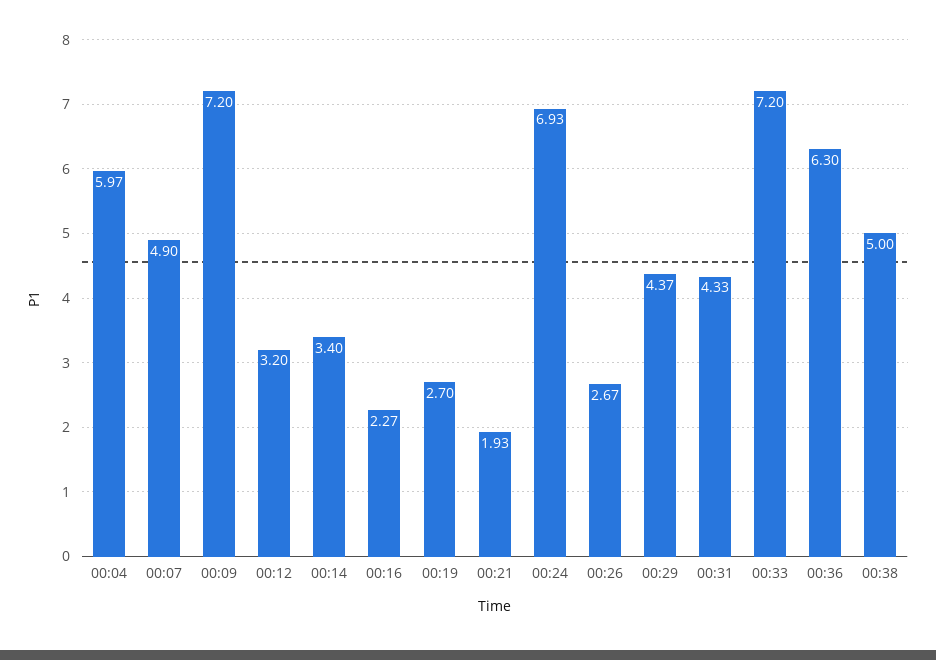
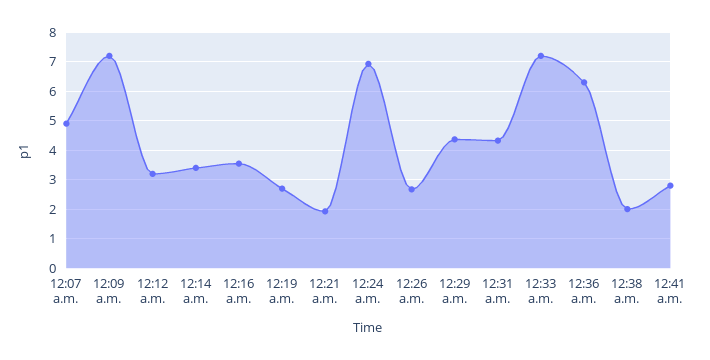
00:04: 5.97 -> none
00:16: 2.27 -> 3.5
00:38: 5 -> 2
12:41 a.m.: none -> 2.75

